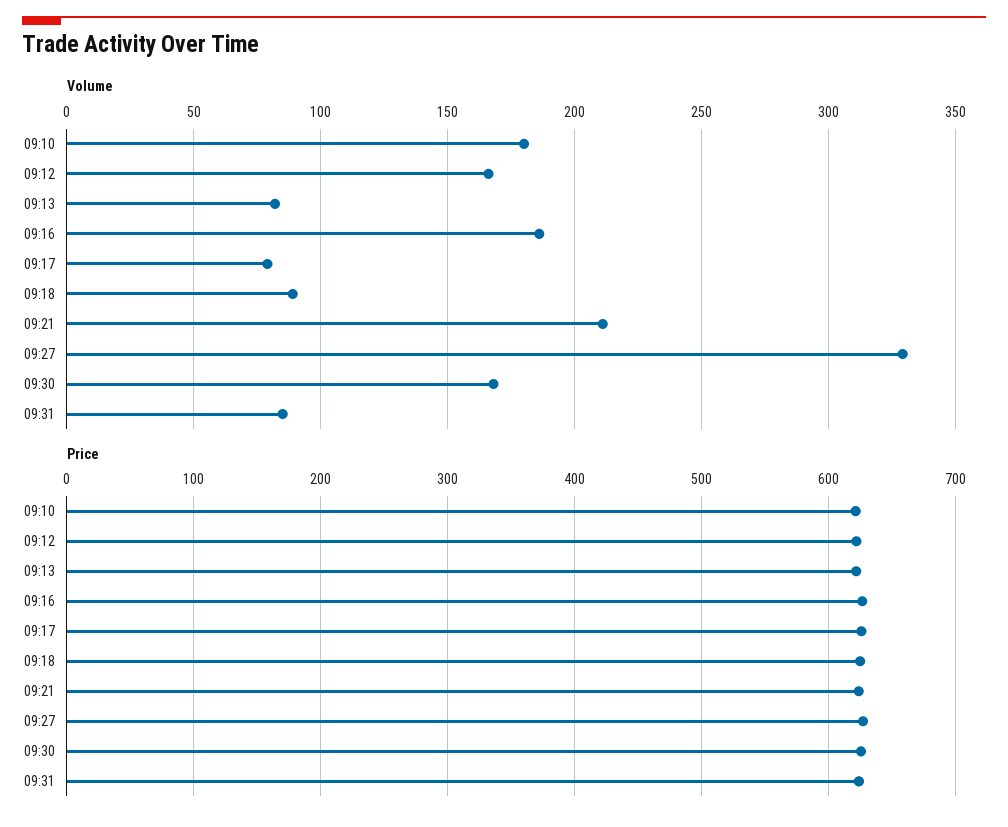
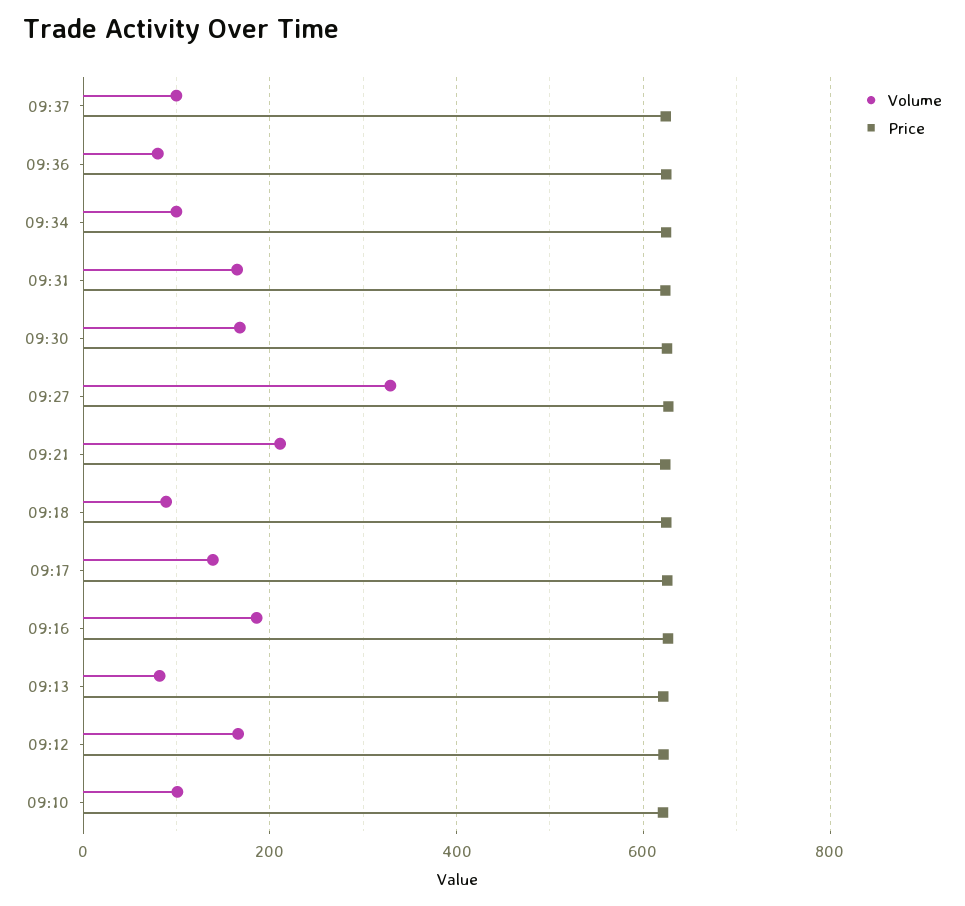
Volume, 09:10: 180 -> 100
Volume, 09:17: 80 -> 140
Volume, 09:31: 85 -> 160
Volume, 09:37: none -> 100
Price, 09:37: none -> 620
Volume, 09:36: none -> 80
Price, 09:36: none -> 620
Volume, 09:34: none -> 100
Price, 09:34: none -> 620

